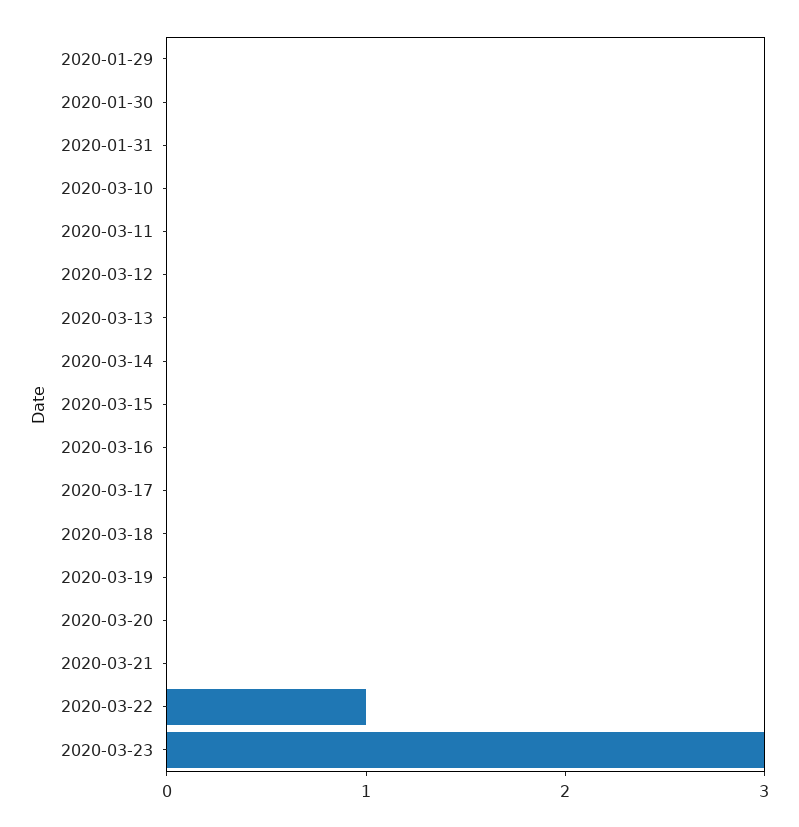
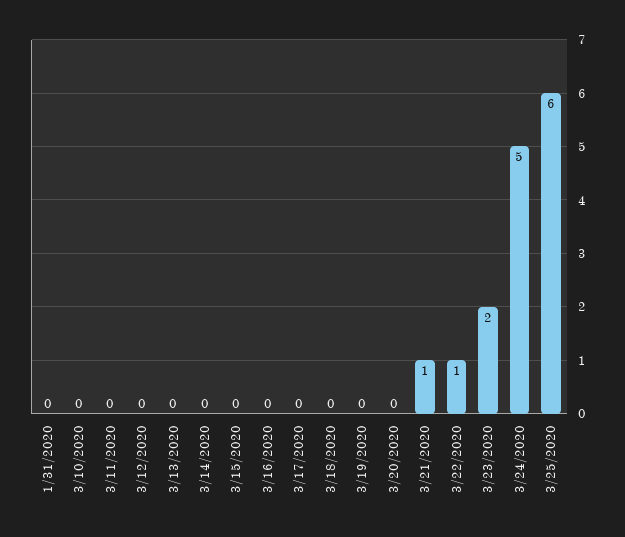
2020-01-29: 0 -> none
2020-01-30: 0 -> none
2020-03-21: 0 -> 1
2020-03-23: 3 -> 2
3/24/2020: none -> 5
3/25/2020: none -> 6

